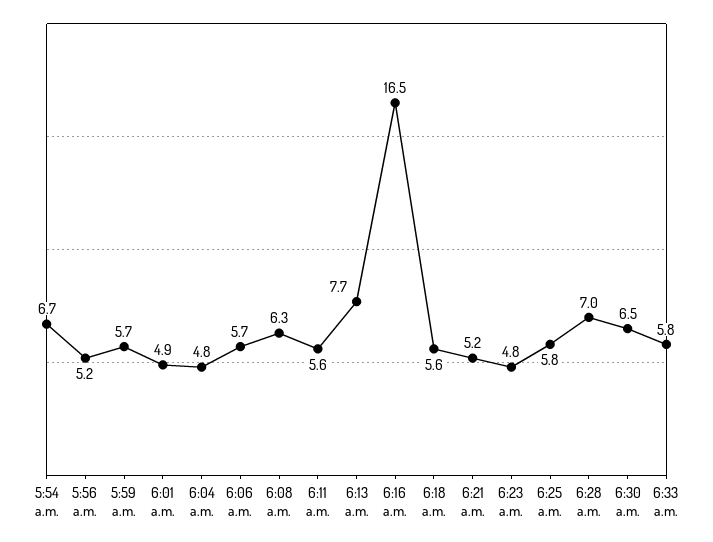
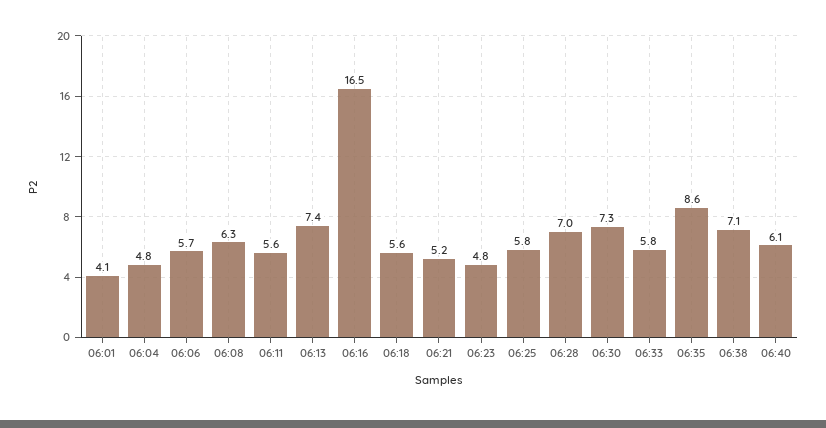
5:54 a.m.: 6.7 -> none
5:56 a.m.: 5.2 -> none
5:59 a.m.: 5.7 -> none
6:01 a.m.: 4.9 -> 4.1
6:13 a.m.: 7.7 -> 7.4
6:30 a.m.: 6.5 -> 7.3
06:35: none -> 8.6
06:38: none -> 7.1
06:40: none -> 6.1

